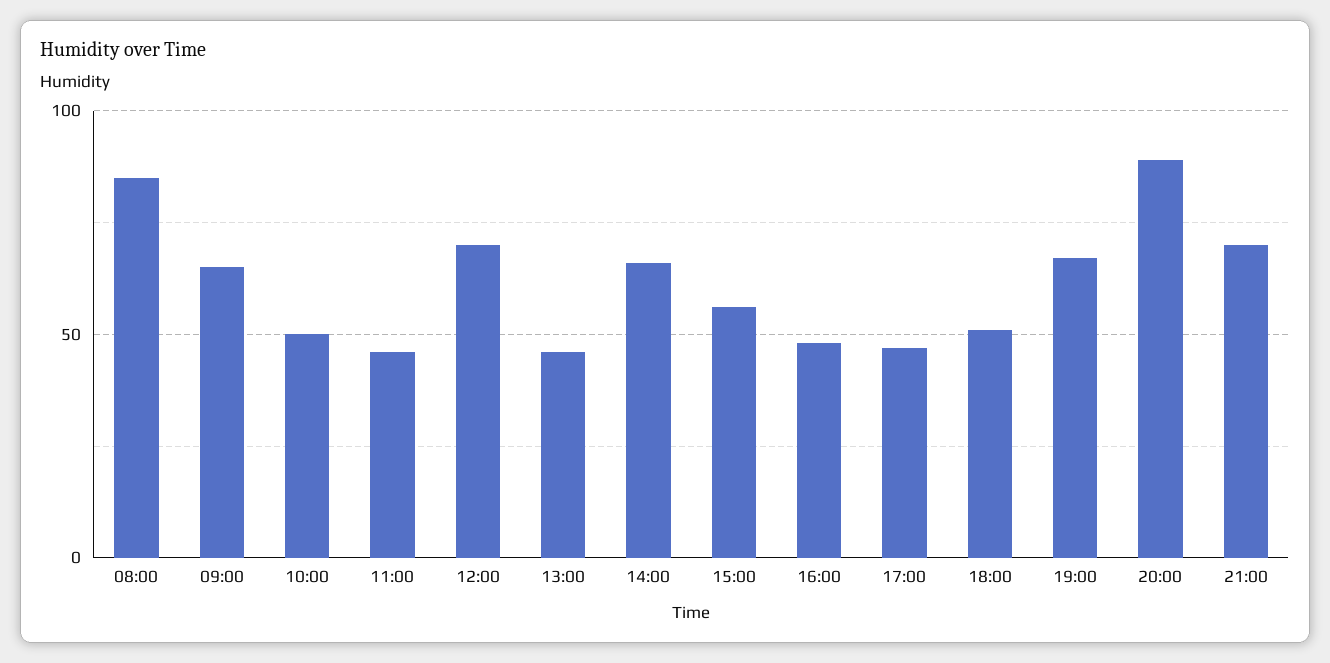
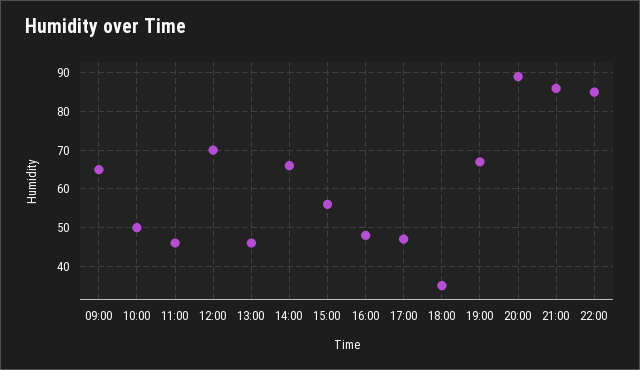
08:00: 85 -> none
18:00: 50 -> 35
21:00: 70 -> 85
22:00: none -> 85

